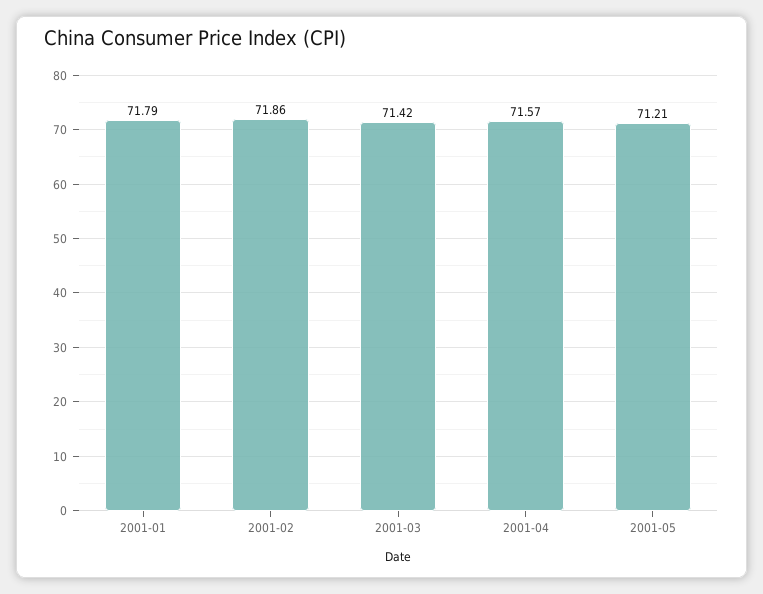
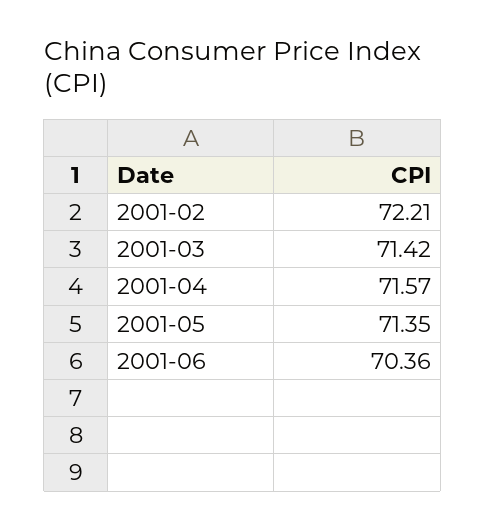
2001-01: 71.79 -> none
2001-02: 71.86 -> 72.21
2001-05: 71.21 -> 71.35
2001-06: none -> 70.36

